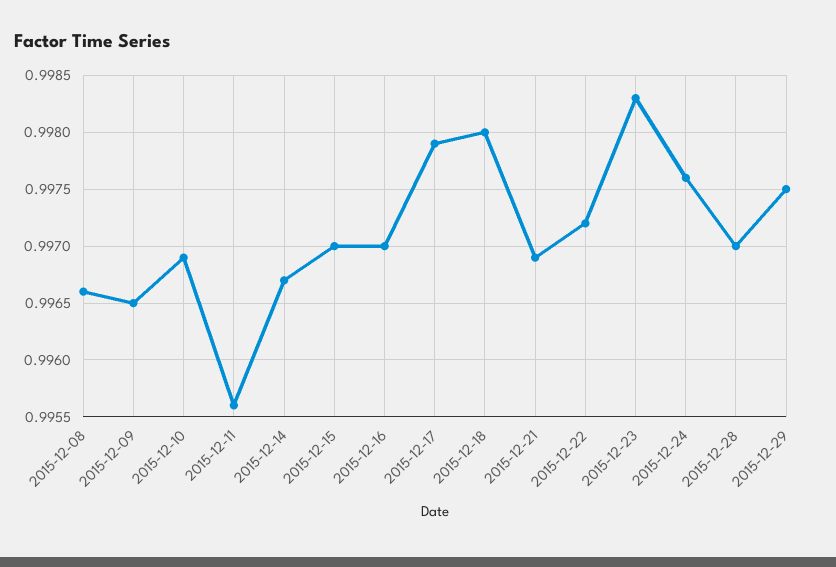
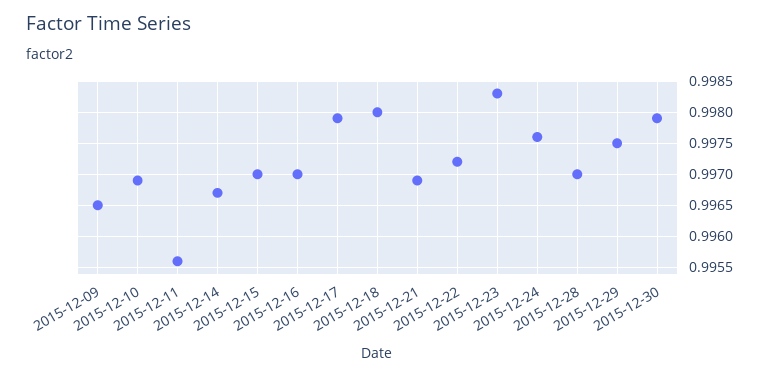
2015-12-08: 0.9966 -> none
2015-12-30: none -> 0.9979

